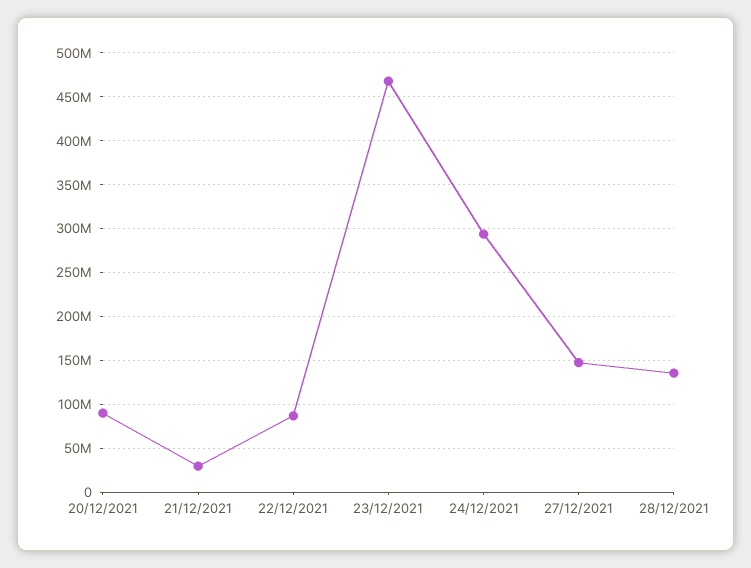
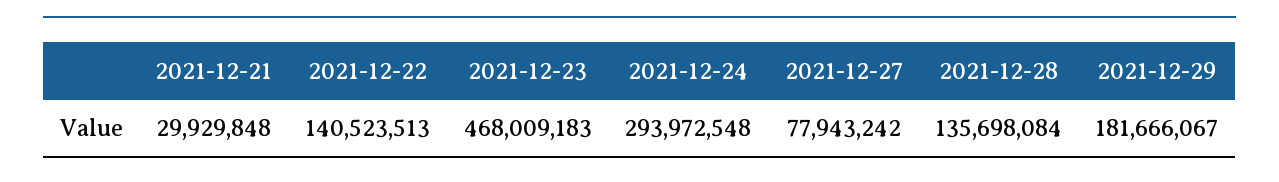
20/12/2021: 90000000 -> none
22/12/2021: 90000000 -> 140523513
27/12/2021: 150000000 -> 77943242
2021-12-29: none -> 181666067

